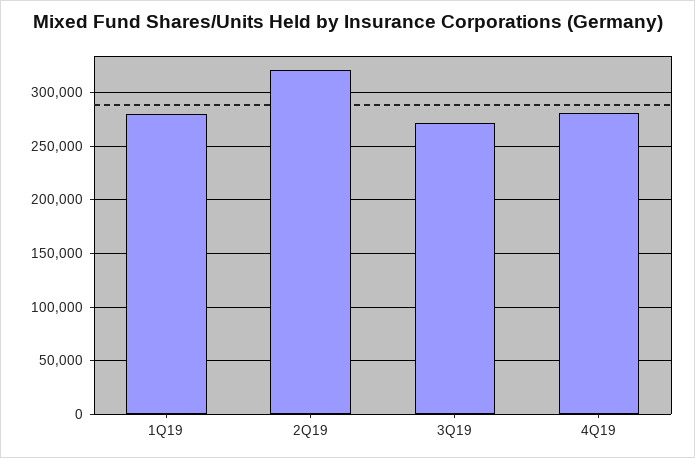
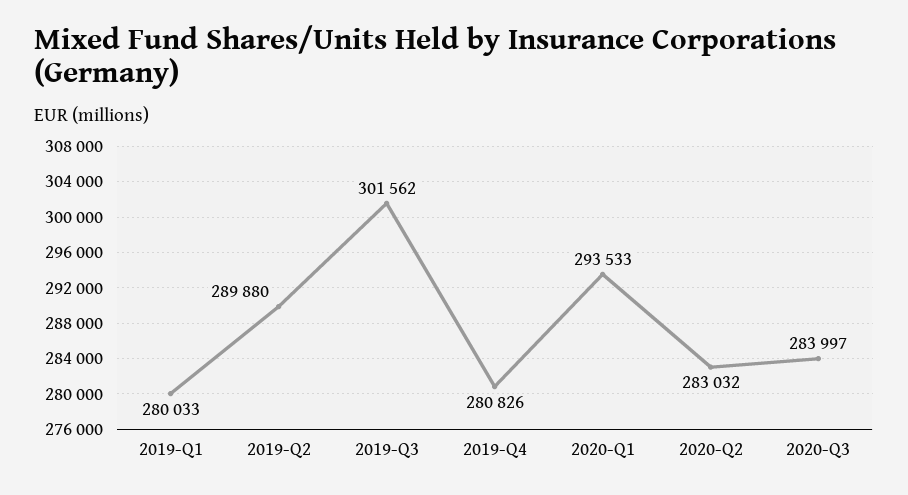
2Q19: 320000 -> 289880
3Q19: 270000 -> 301562
2020-Q1: none -> 293533
2020-Q2: none -> 283032
2020-Q3: none -> 283997

